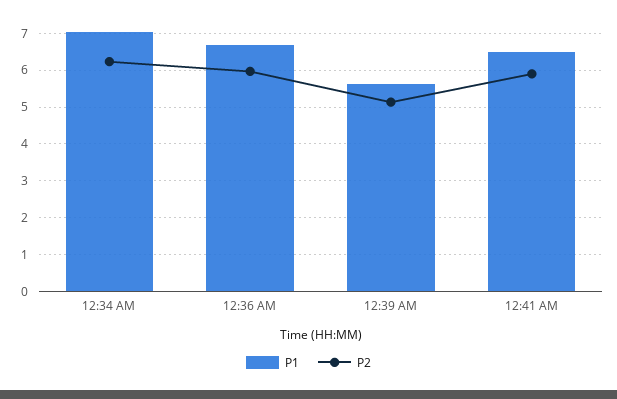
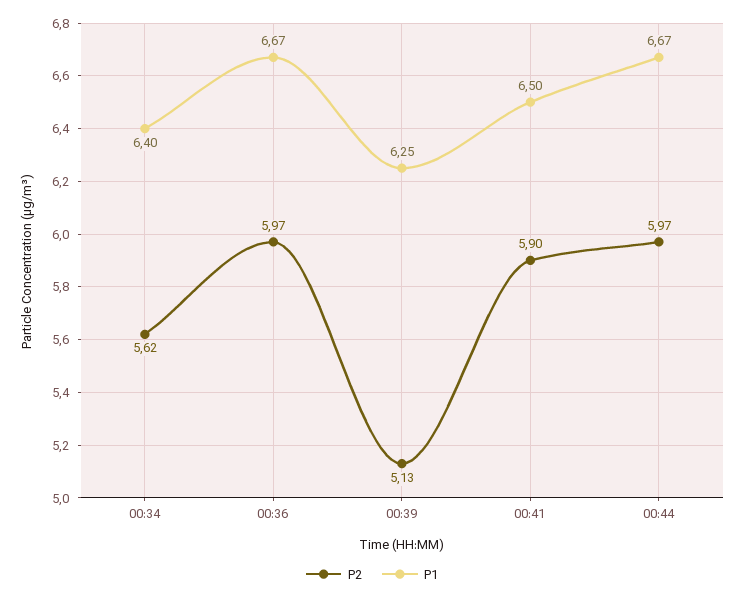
P1, 12:34 AM: 7 -> 6.4
P2, 12:34 AM: 6.2 -> 5.62
P1, 12:39 AM: 5.6 -> 6.25
P2, 00:44: none -> 5.97
P1, 00:44: none -> 6.67

